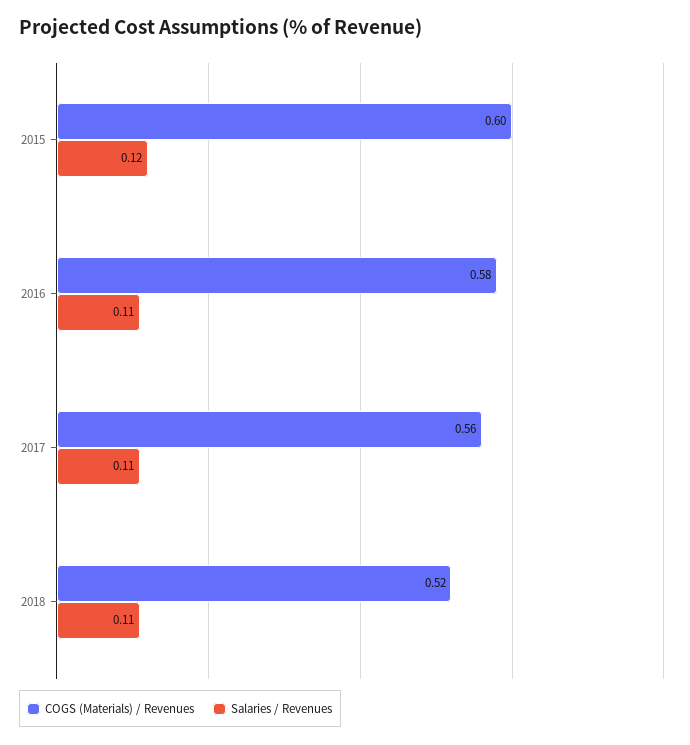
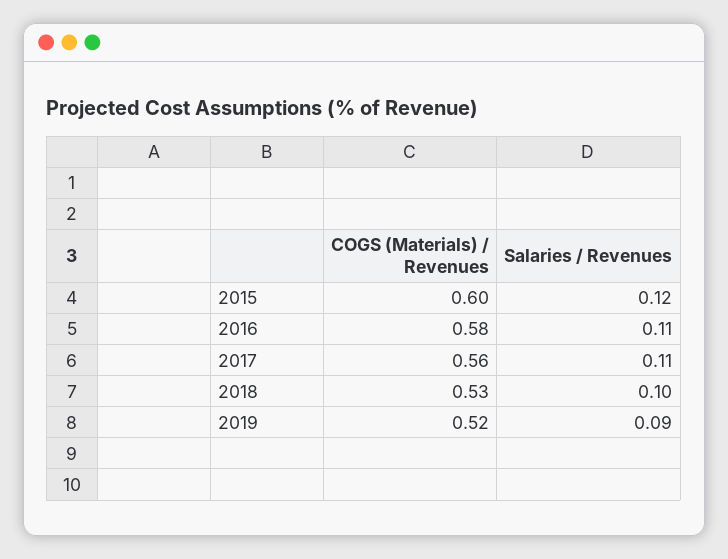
COGS (Materials) / Revenues, 2018: 0.52 -> 0.53
Salaries / Revenues, 2018: 0.11 -> 0.1
COGS (Materials) / Revenues, 2019: none -> 0.52
Salaries / Revenues, 2019: none -> 0.09

